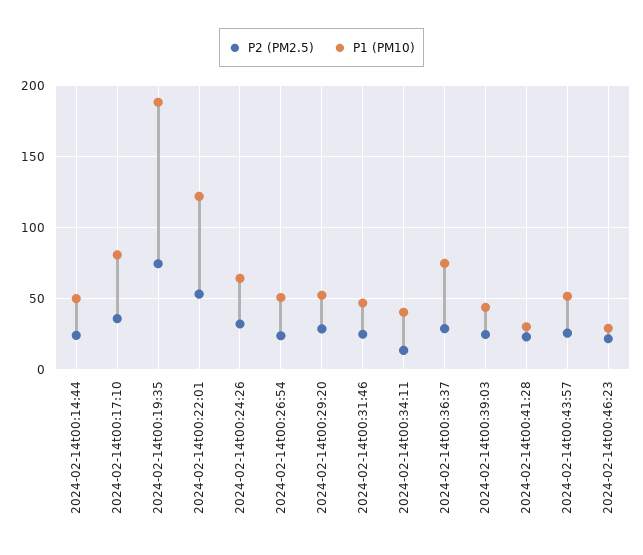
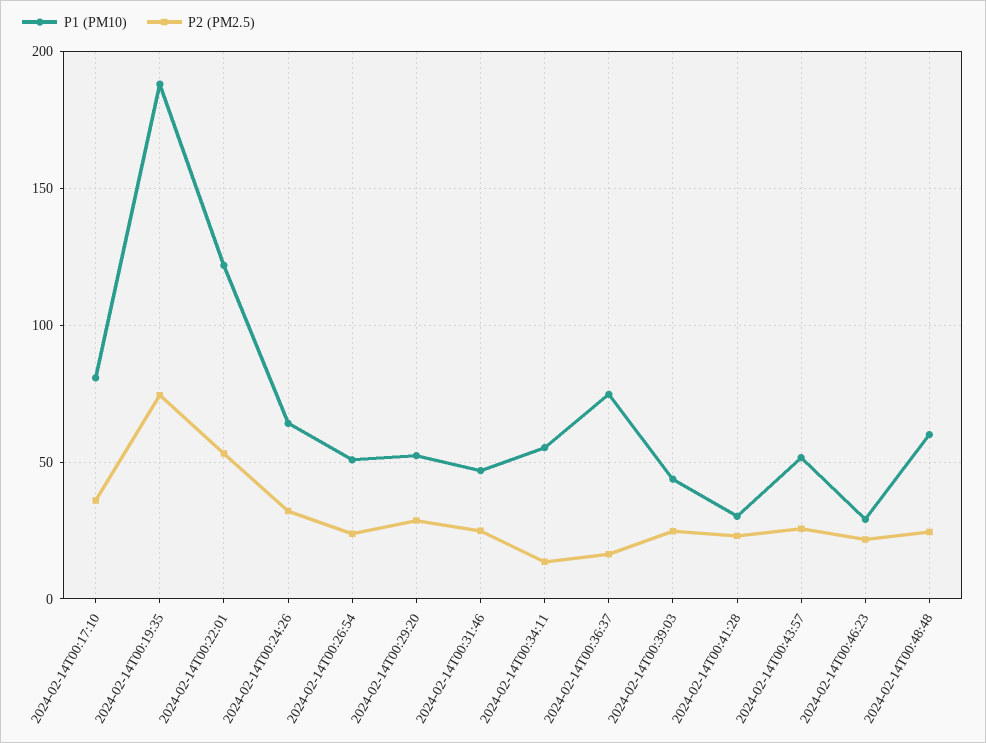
P2 (PM2.5), 2024-02-14t00:14:44: 25 -> none
P1 (PM10), 2024-02-14t00:14:44: 50 -> none
P1 (PM10), 2024-02-14t00:34:11: 40 -> 55
P2 (PM2.5), 2024-02-14t00:36:37: 30 -> 15
P1 (PM10), 2024-02-14T00:48:48: none -> 60
P2 (PM2.5), 2024-02-14T00:48:48: none -> 25

